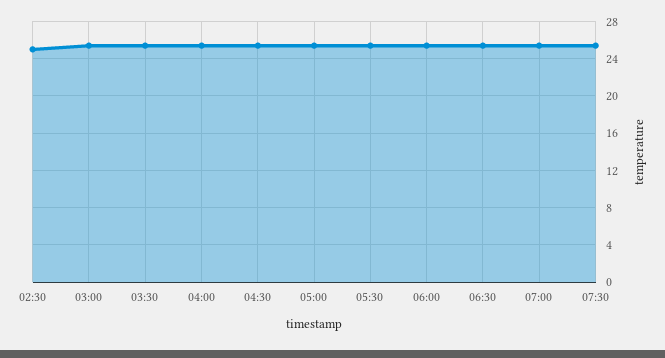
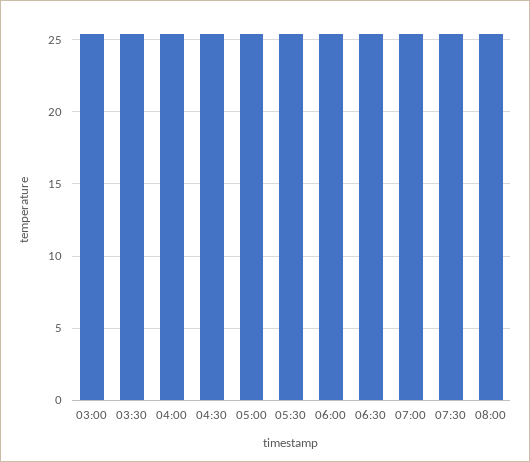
02:30: 25 -> none
08:00: none -> 25.5

